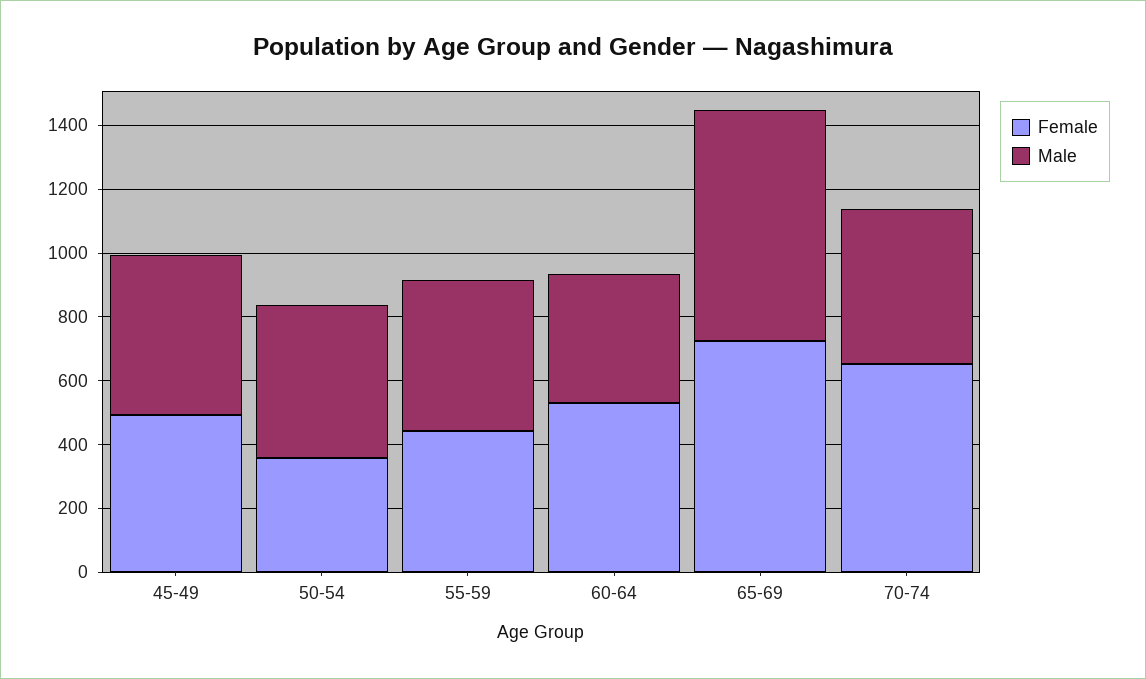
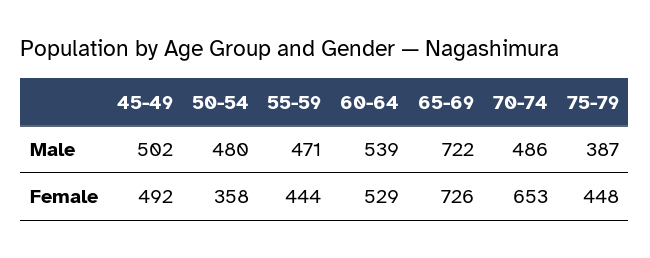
Male, 60-64: 400 -> 539
Male, 75-79: none -> 387
Female, 75-79: none -> 448

